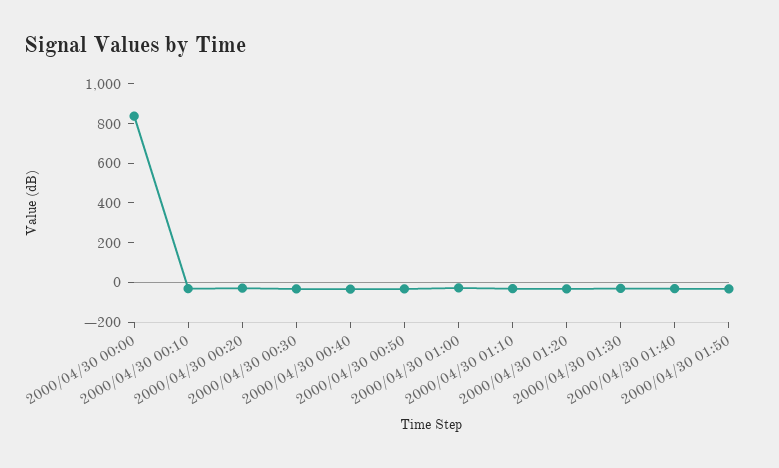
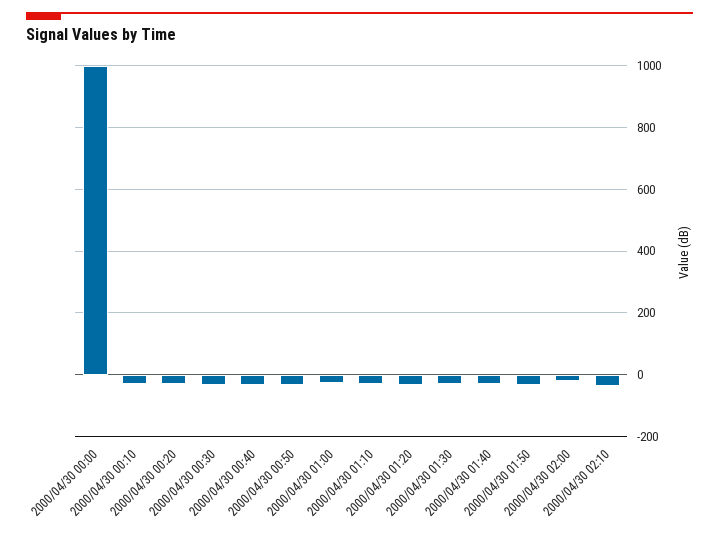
2000/04/30 00:00: 850 -> 1000
2000/04/30 02:00: none -> -20
2000/04/30 02:10: none -> -40

